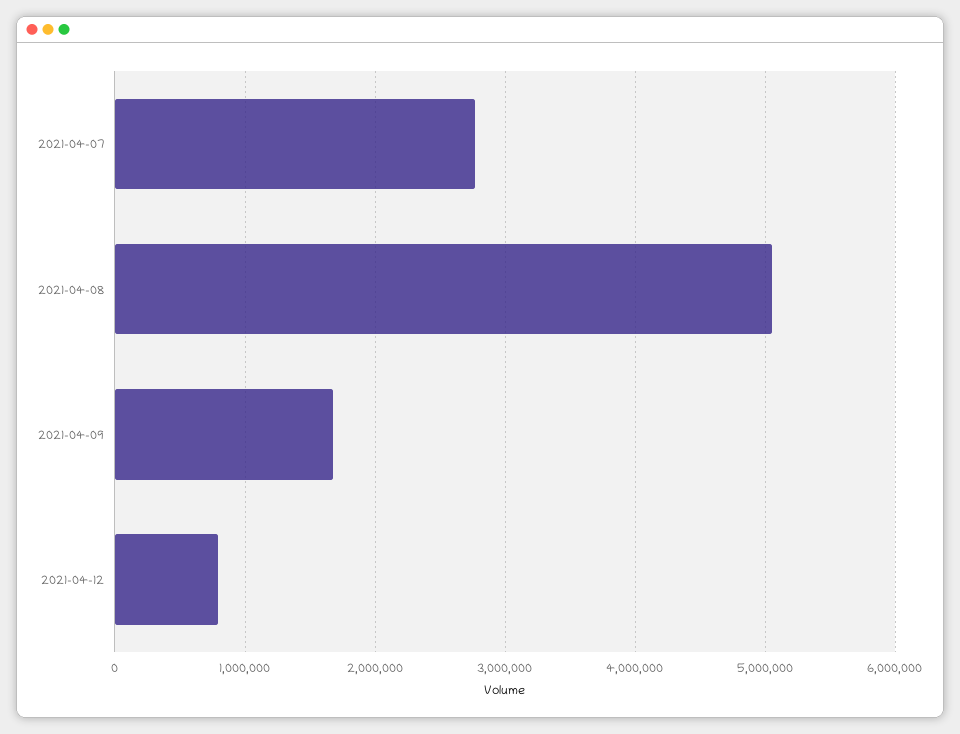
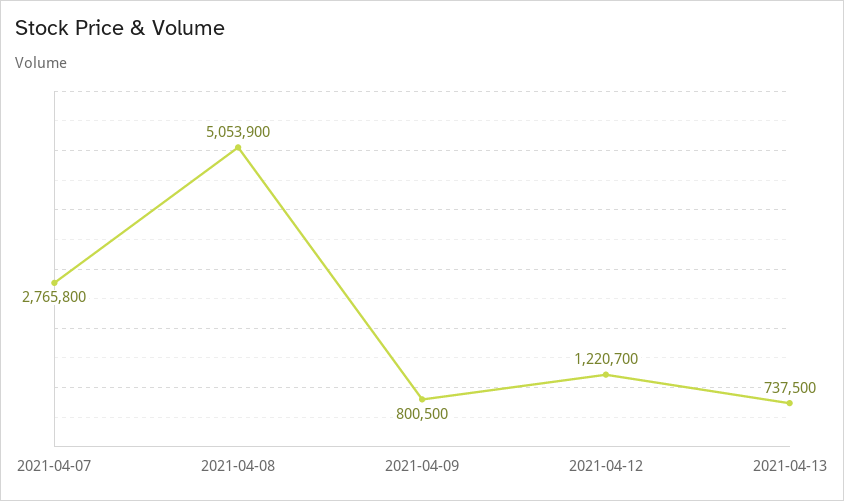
2021-04-09: 1700000 -> 800500
2021-04-12: 800000 -> 1220700
2021-04-13: none -> 737500

